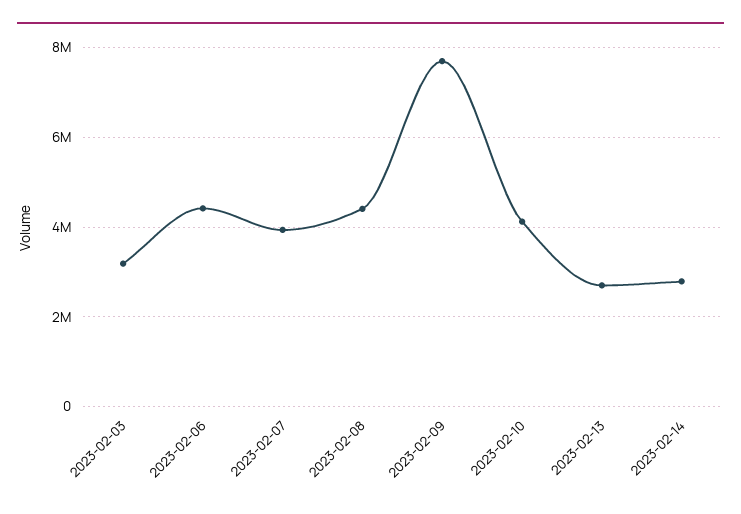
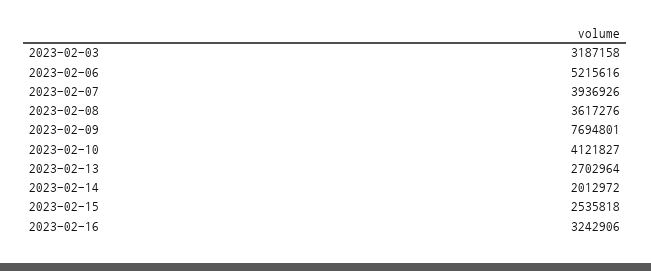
2023-02-06: 4400000 -> 5215616
2023-02-08: 4400000 -> 3617276
2023-02-14: 2800000 -> 2012972
2023-02-15: none -> 2535818
2023-02-16: none -> 3242906

